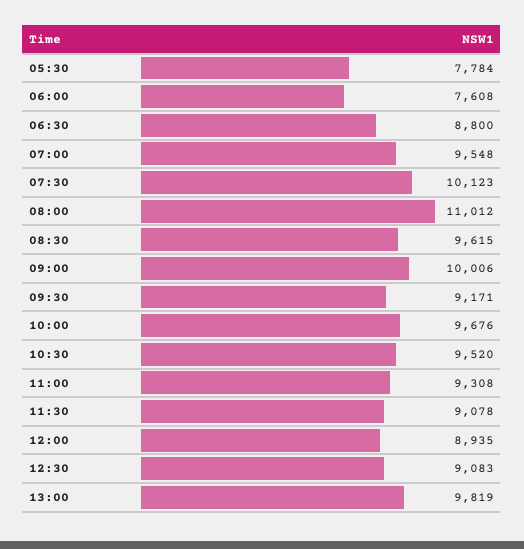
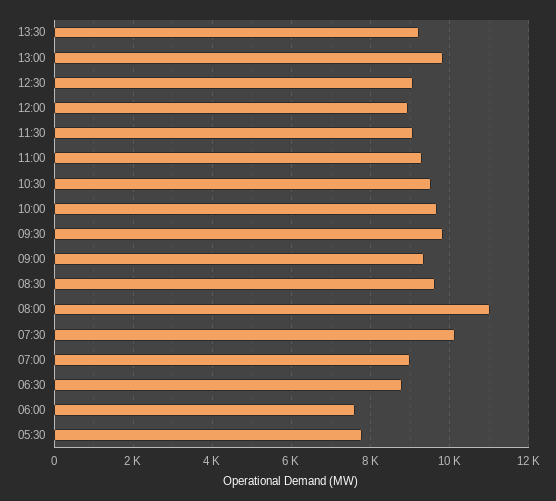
07:00: 9548 -> 9000
09:00: 10006 -> 9400
09:30: 9171 -> 9800
13:30: none -> 9200

